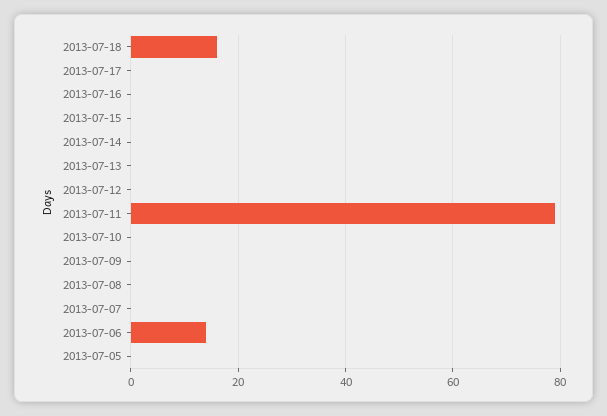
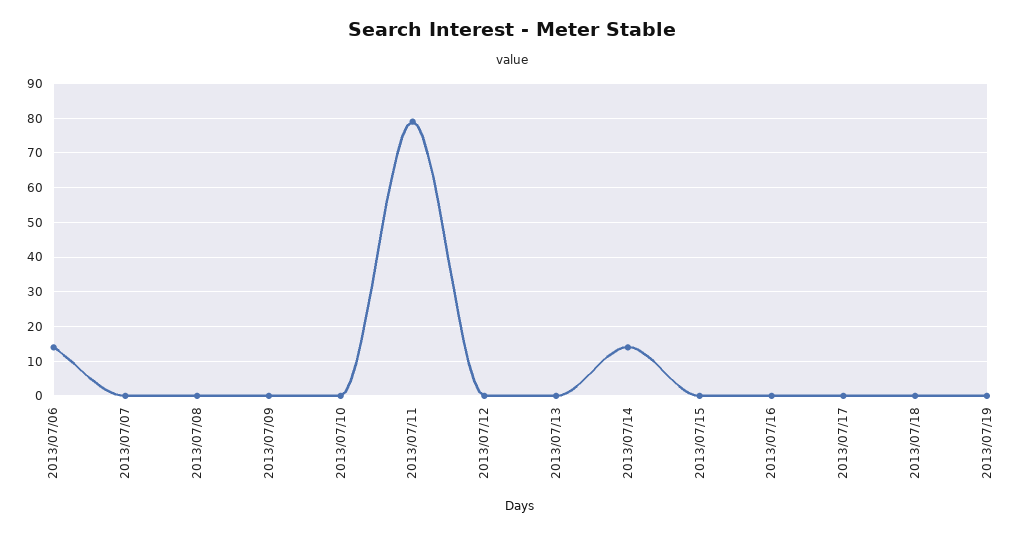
2013-07-18: 15 -> 0
2013-07-14: 0 -> 15
2013-07-05: 0 -> none
2013/07/19: none -> 0

